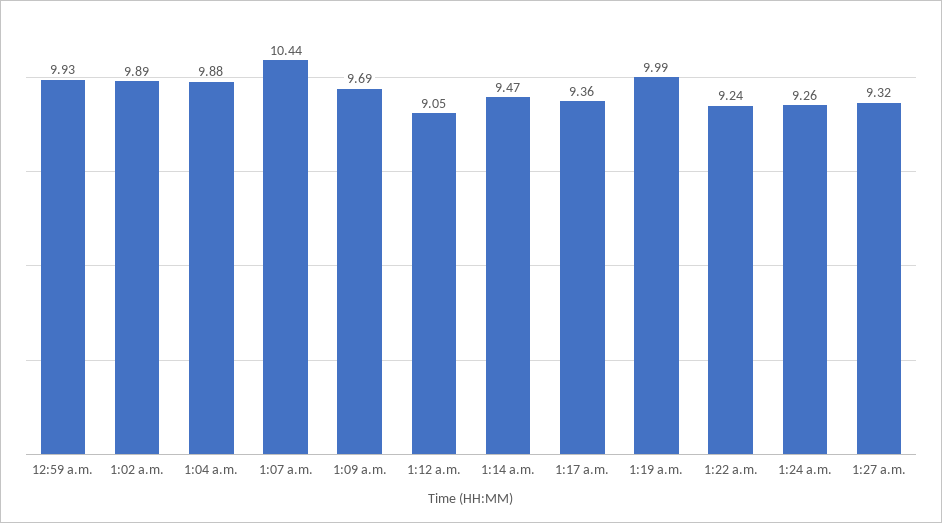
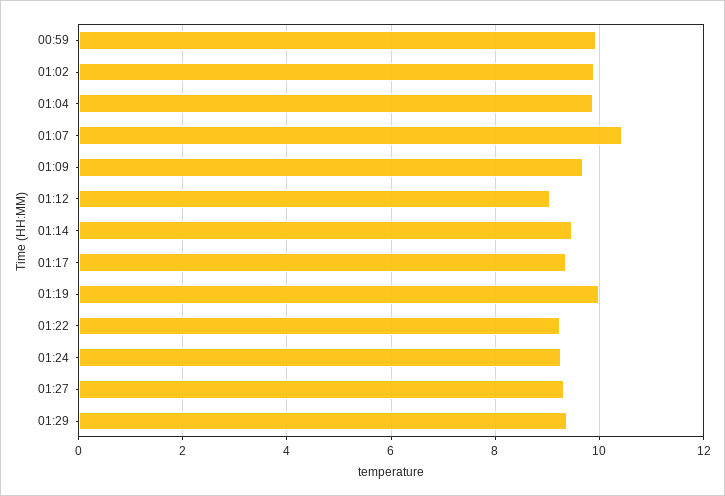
01:29: none -> 9.4

